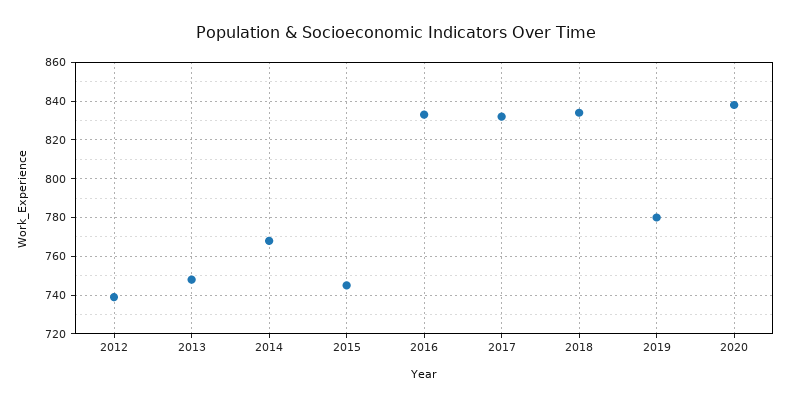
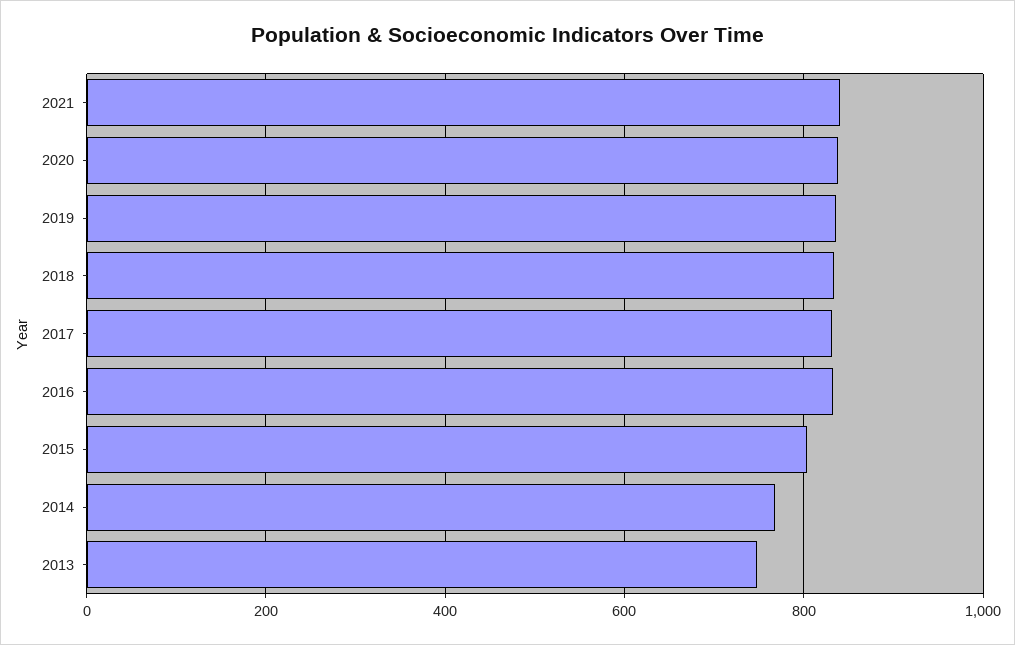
2012: 740 -> none
2015: 745 -> 800
2019: 780 -> 840
2021: none -> 840

